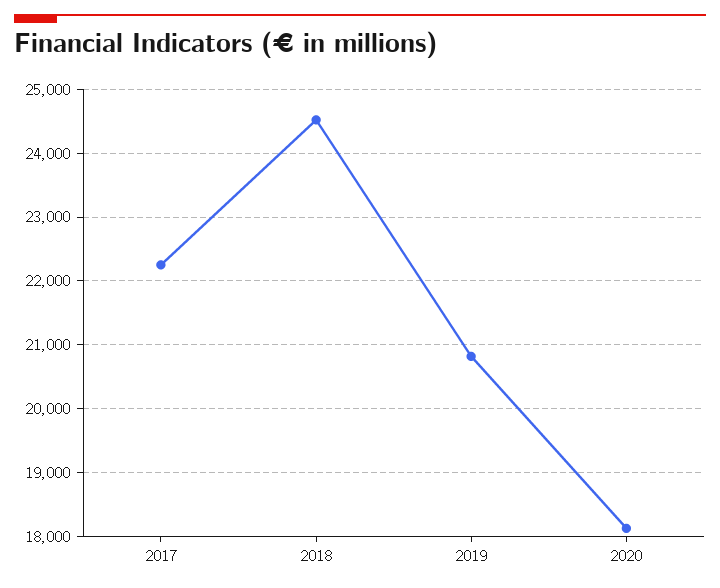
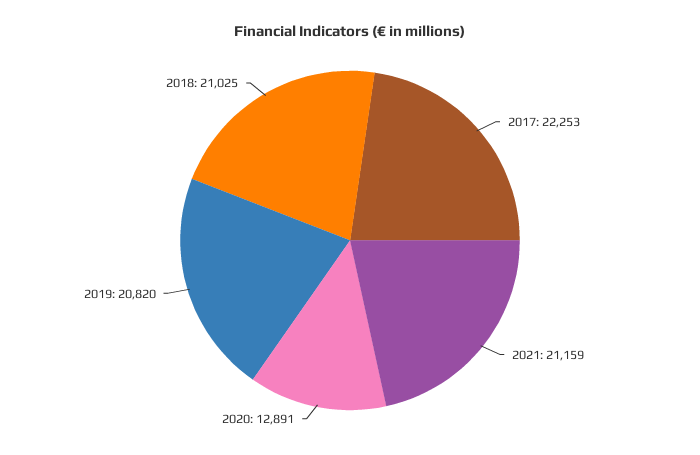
2018: 24500 -> 21025
2020: 18100 -> 12891
2021: none -> 21159

